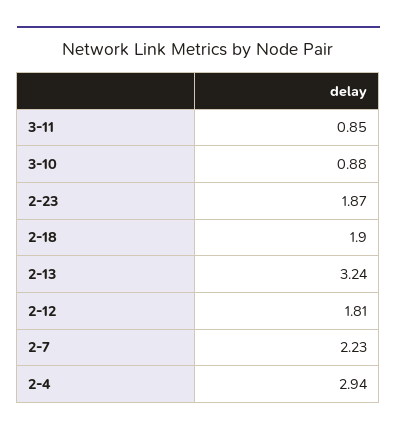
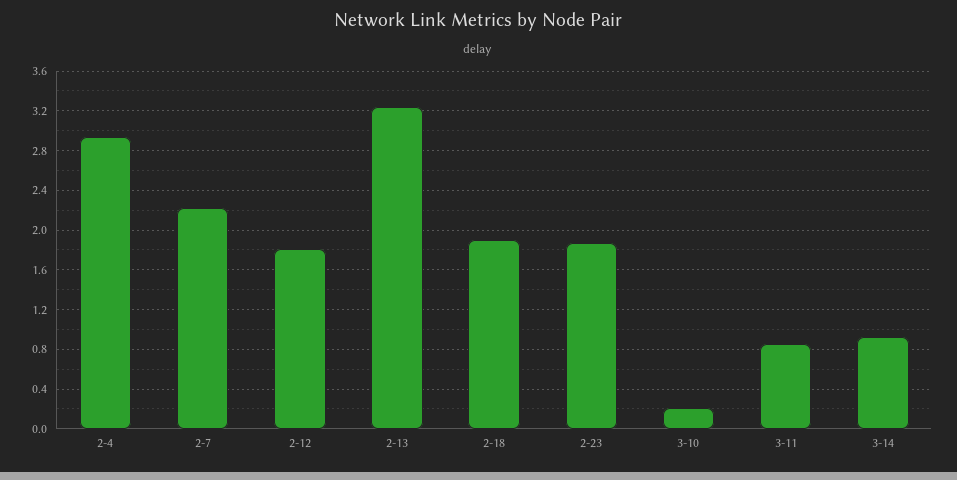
3-10: 0.88 -> 0.2
3-14: none -> 0.9

